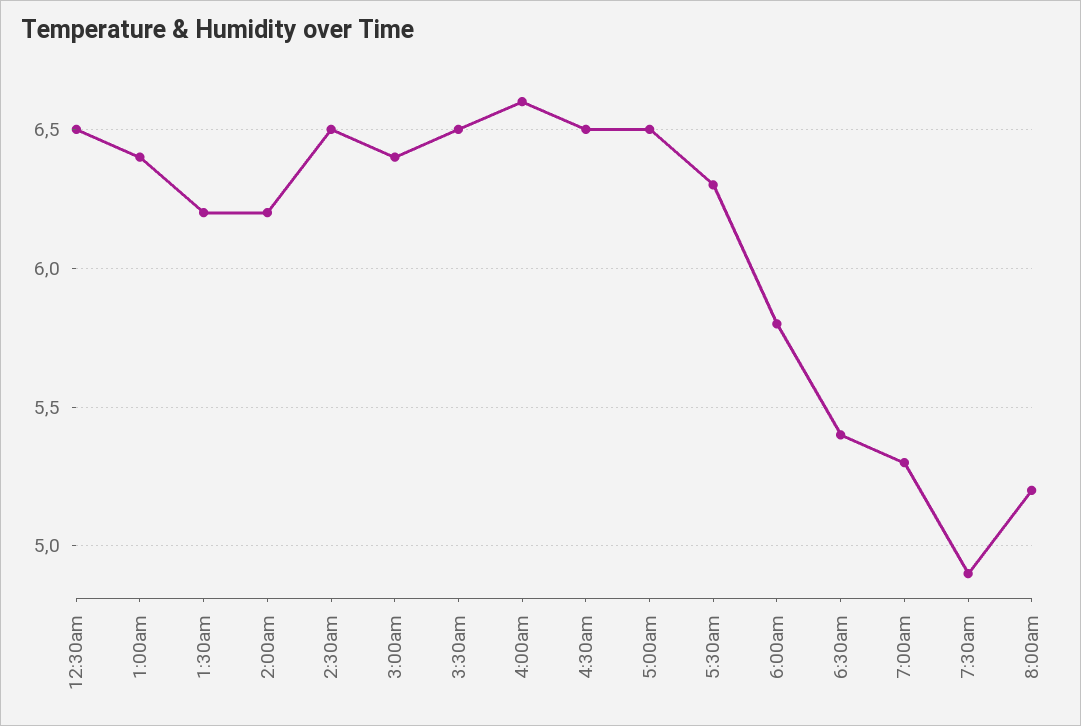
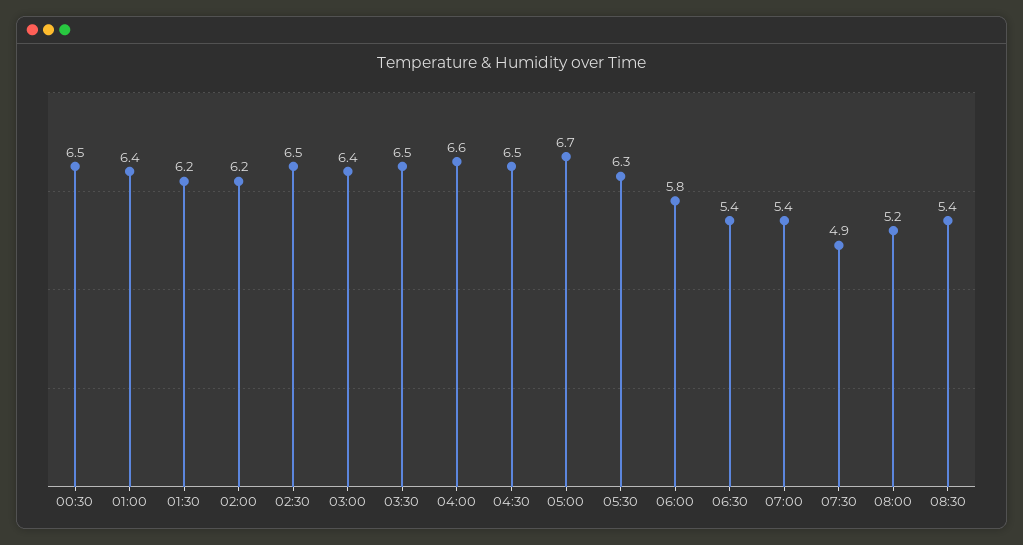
5:00am: 6.5 -> 6.7
7:00am: 5.3 -> 5.4
08:30: none -> 5.4

